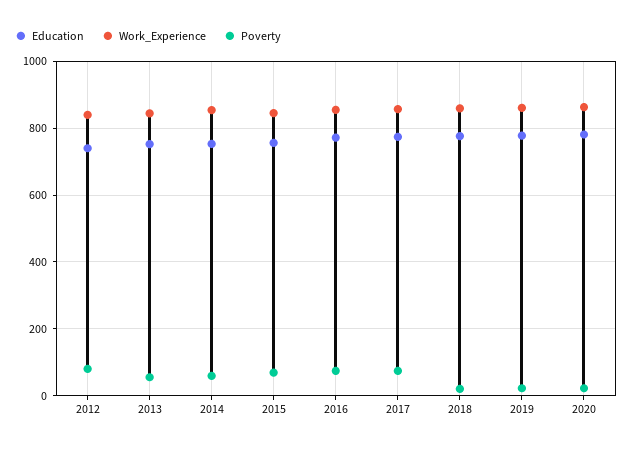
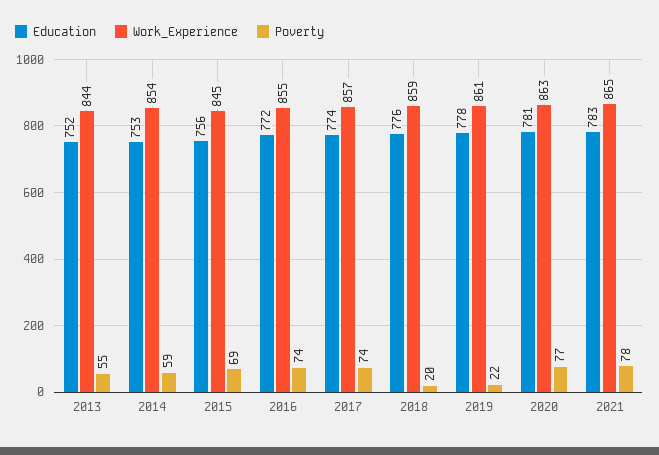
Education, 2012: 740 -> none
Work_Experience, 2012: 840 -> none
Poverty, 2012: 80 -> none
Poverty, 2020: 20 -> 77
Education, 2021: none -> 783
Work_Experience, 2021: none -> 865
Poverty, 2021: none -> 78

